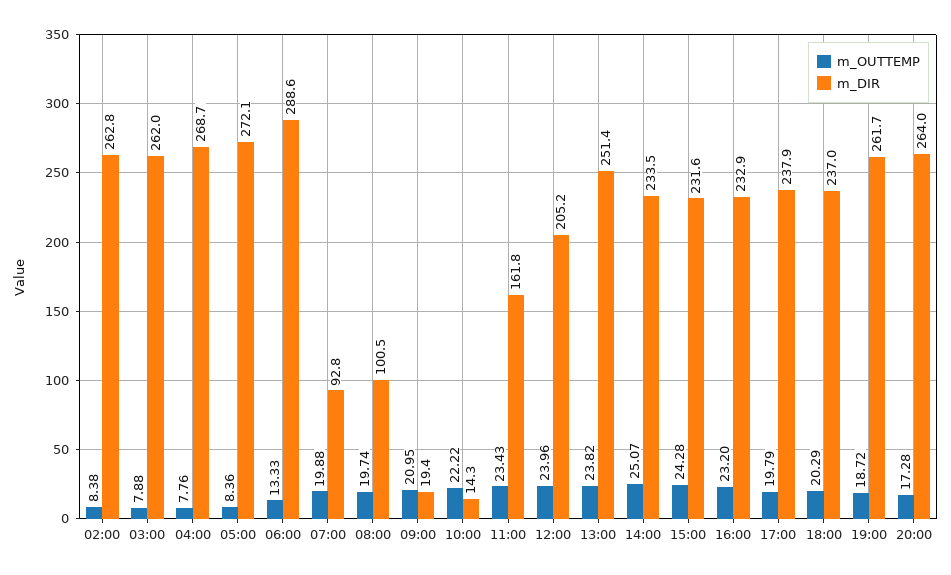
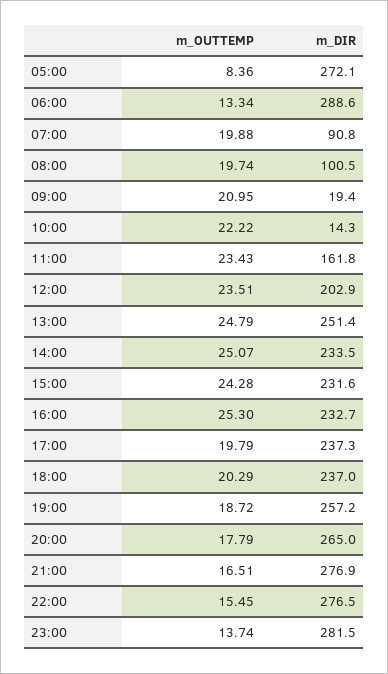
m_OUTTEMP, 02:00: 8.38 -> none
m_DIR, 02:00: 262.8 -> none
m_OUTTEMP, 03:00: 7.88 -> none
m_DIR, 03:00: 262 -> none
m_OUTTEMP, 04:00: 7.76 -> none
m_DIR, 04:00: 268.7 -> none
m_OUTTEMP, 06:00: 13.33 -> 13.34
m_DIR, 07:00: 92.8 -> 90.8
m_OUTTEMP, 12:00: 23.96 -> 23.51
m_DIR, 12:00: 205.2 -> 202.9
m_OUTTEMP, 13:00: 23.82 -> 24.79
m_OUTTEMP, 16:00: 23.2 -> 25.3
m_DIR, 16:00: 232.9 -> 232.7
m_DIR, 17:00: 237.9 -> 237.3
m_DIR, 19:00: 261.7 -> 257.2
m_OUTTEMP, 20:00: 17.28 -> 17.79
m_DIR, 20:00: 264 -> 265
m_OUTTEMP, 21:00: none -> 16.51
m_DIR, 21:00: none -> 276.9
m_OUTTEMP, 22:00: none -> 15.45
m_DIR, 22:00: none -> 276.5
m_OUTTEMP, 23:00: none -> 13.74
m_DIR, 23:00: none -> 281.5

